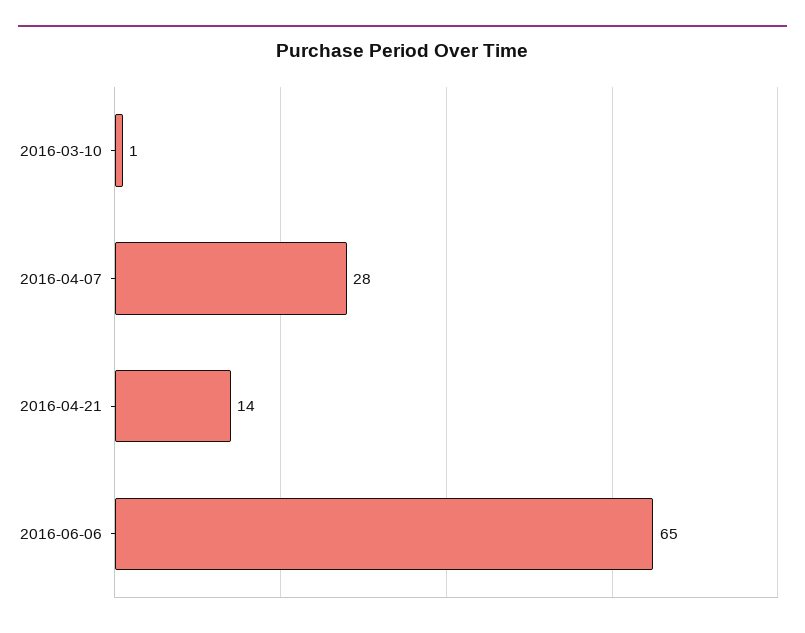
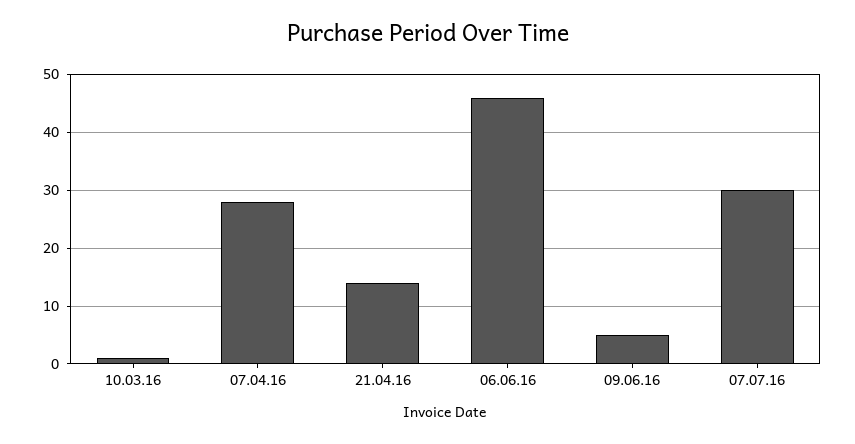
2016-06-06: 65 -> 45
09.06.16: none -> 5
07.07.16: none -> 30

